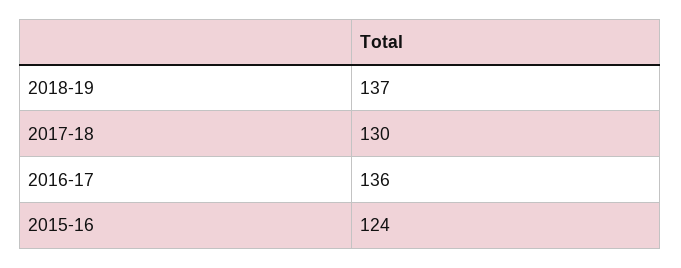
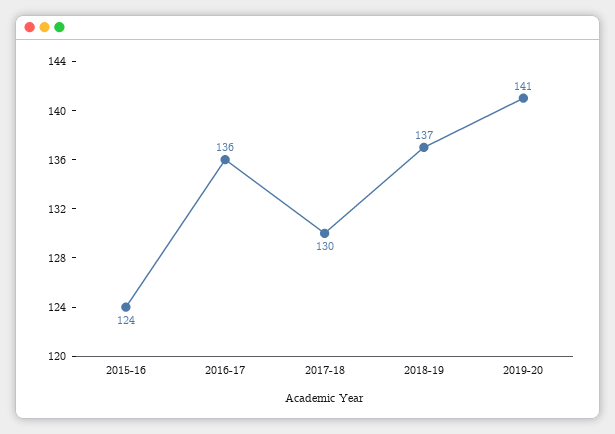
2019-20: none -> 141

